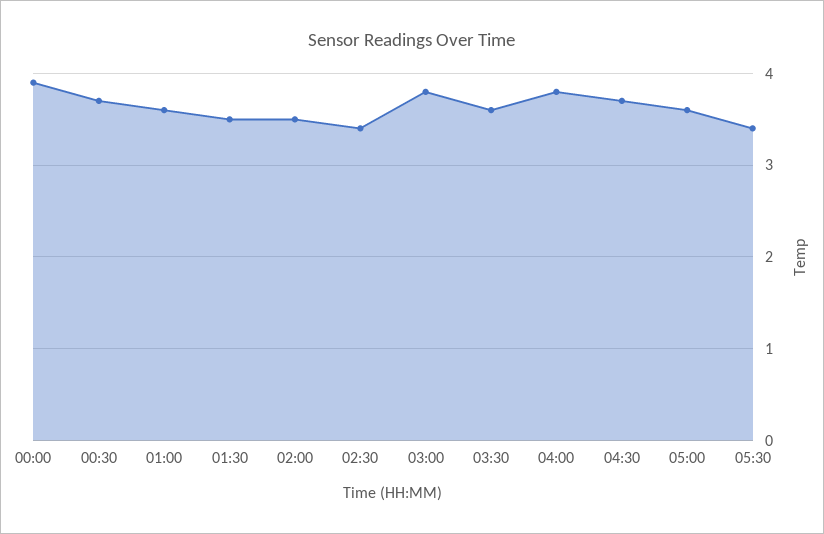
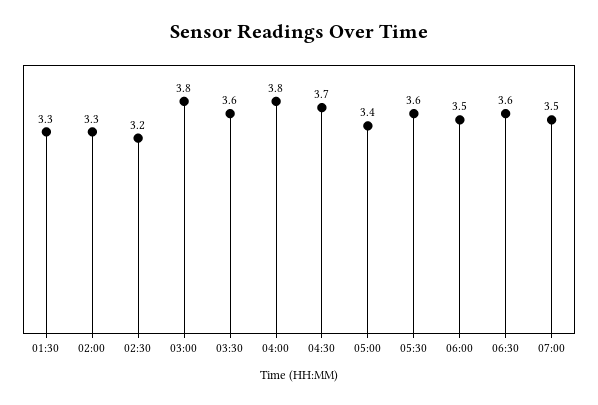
00:00: 3.9 -> none
00:30: 3.7 -> none
01:00: 3.6 -> none
01:30: 3.5 -> 3.3
02:00: 3.5 -> 3.3
02:30: 3.4 -> 3.2
05:00: 3.6 -> 3.4
05:30: 3.4 -> 3.6
06:00: none -> 3.5
06:30: none -> 3.6
07:00: none -> 3.5

